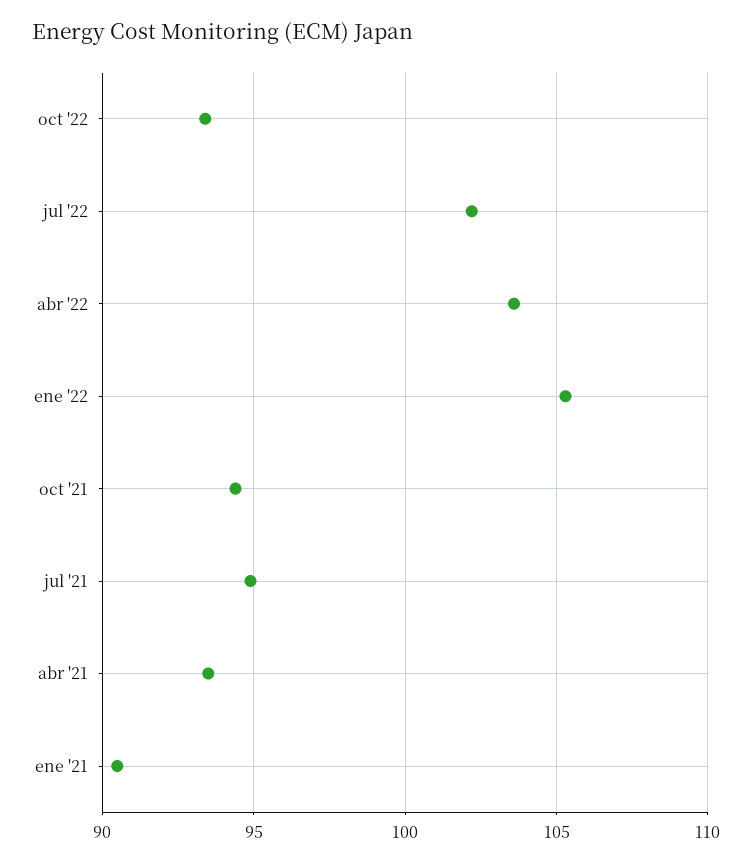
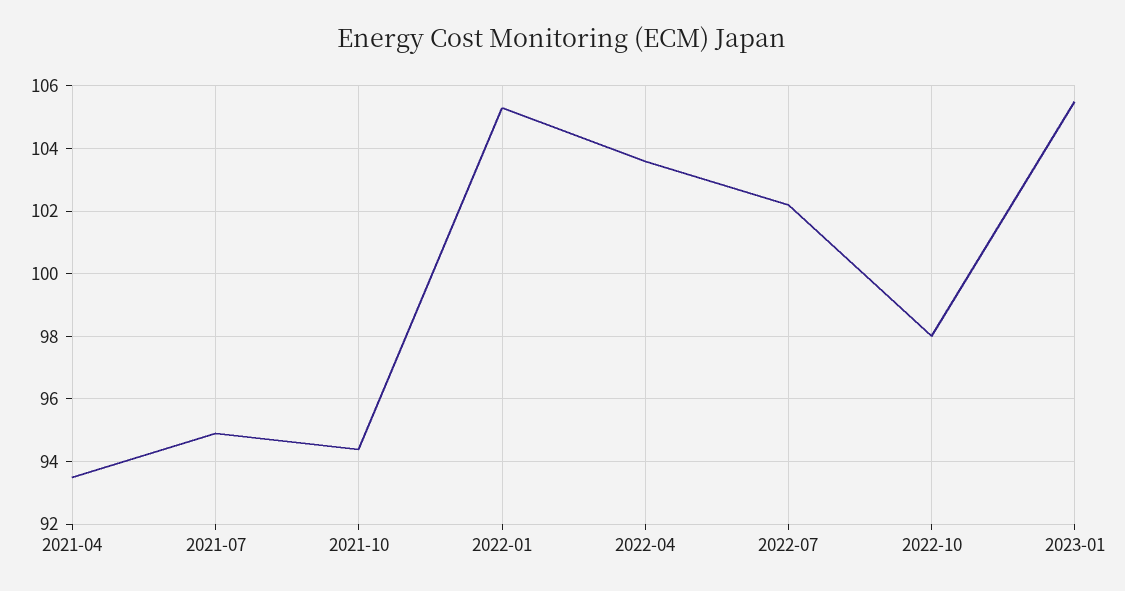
oct '22: 93.5 -> 98
ene '21: 90.5 -> none
2023-01: none -> 105.5

